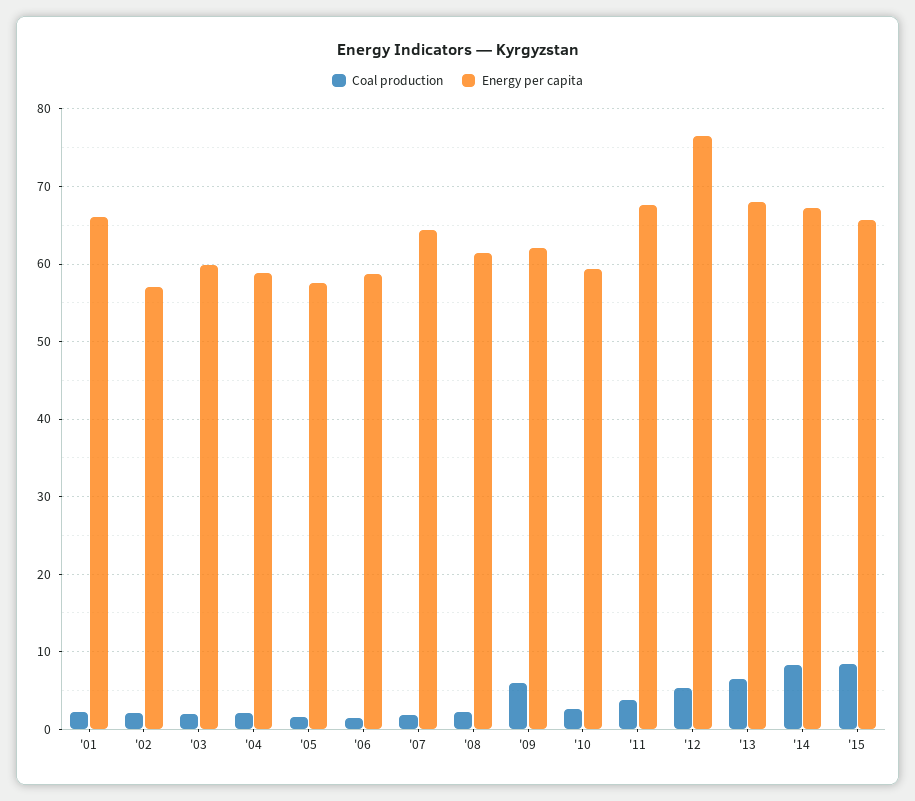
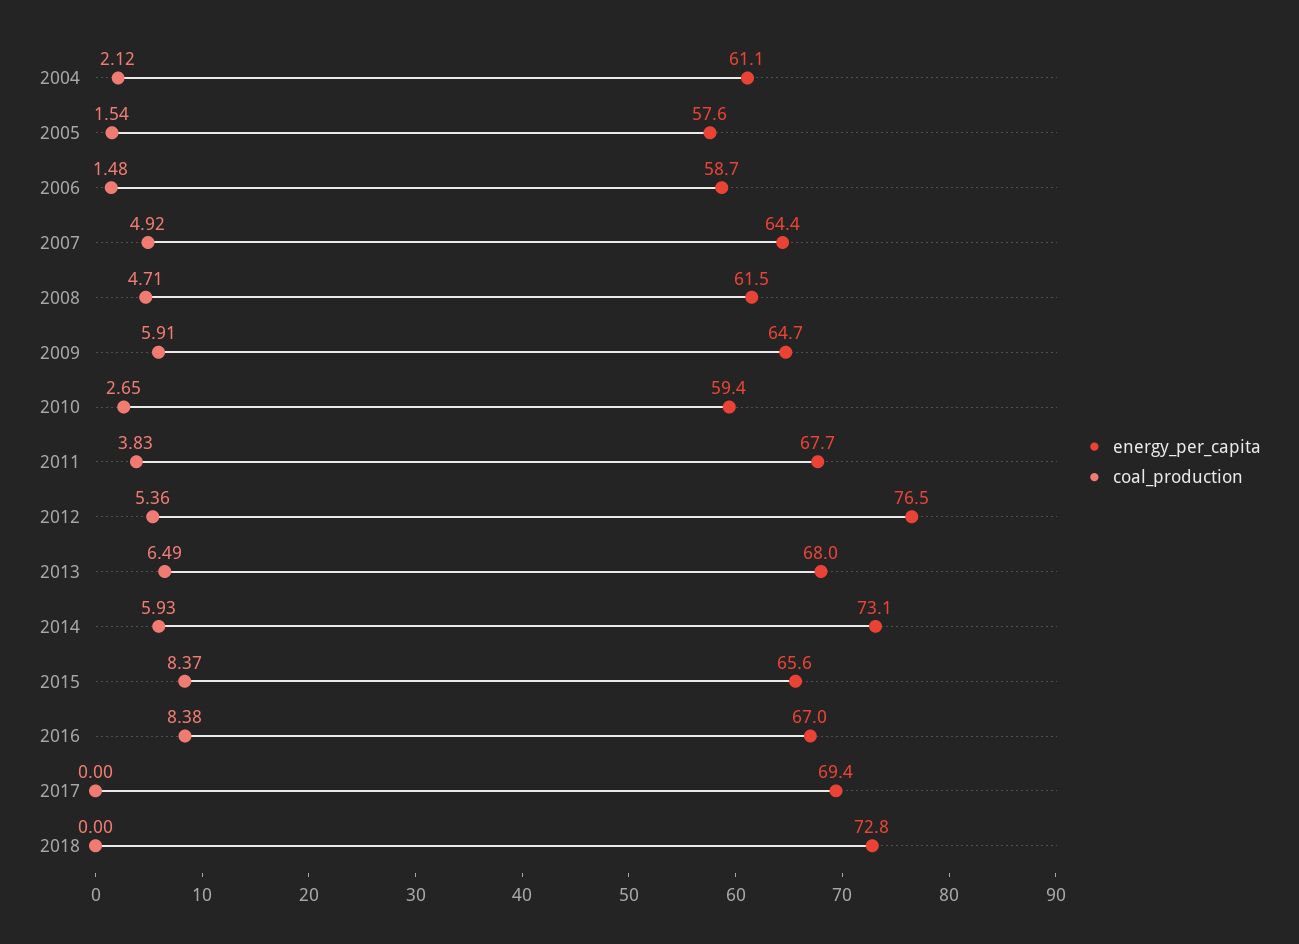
Coal production, '01: 2 -> none
Energy per capita, '01: 66 -> none
Coal production, '02: 2 -> none
Energy per capita, '02: 57 -> none
Coal production, '03: 2 -> none
Energy per capita, '03: 60 -> none
Energy per capita, '04: 59 -> 61.1
Coal production, '07: 2 -> 4.92
Coal production, '08: 2 -> 4.71
Energy per capita, '09: 62 -> 64.7
Coal production, '14: 8 -> 5.93
Energy per capita, '14: 67 -> 73.1
Energy per capita, 2016: none -> 67
Coal production, 2016: none -> 8.38
Energy per capita, 2017: none -> 69.4
Coal production, 2017: none -> 0
Energy per capita, 2018: none -> 72.8
Coal production, 2018: none -> 0

